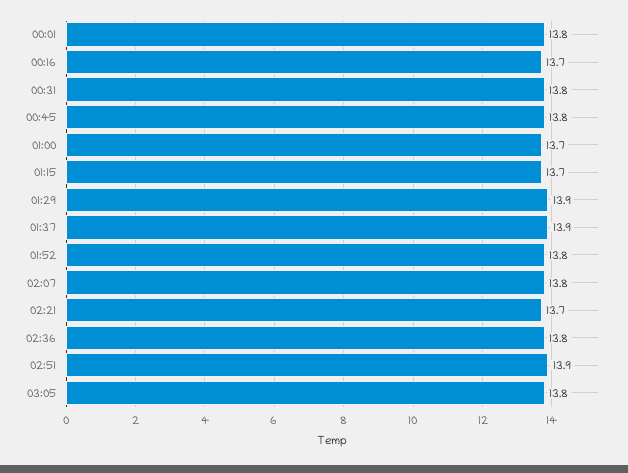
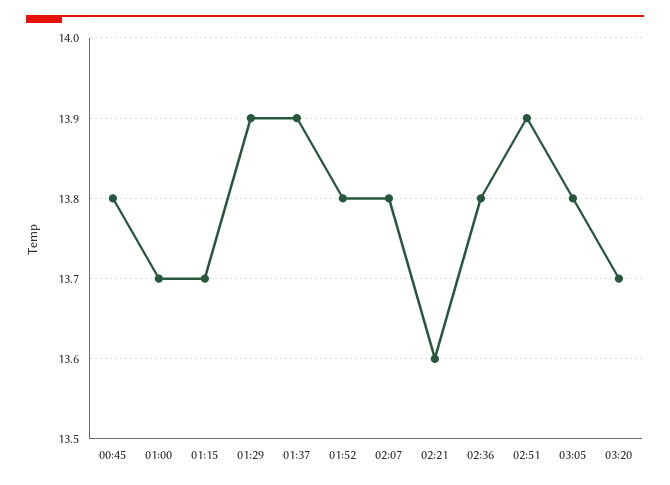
00:01: 13.8 -> none
00:16: 13.7 -> none
00:31: 13.8 -> none
02:21: 13.7 -> 13.6
03:20: none -> 13.7

